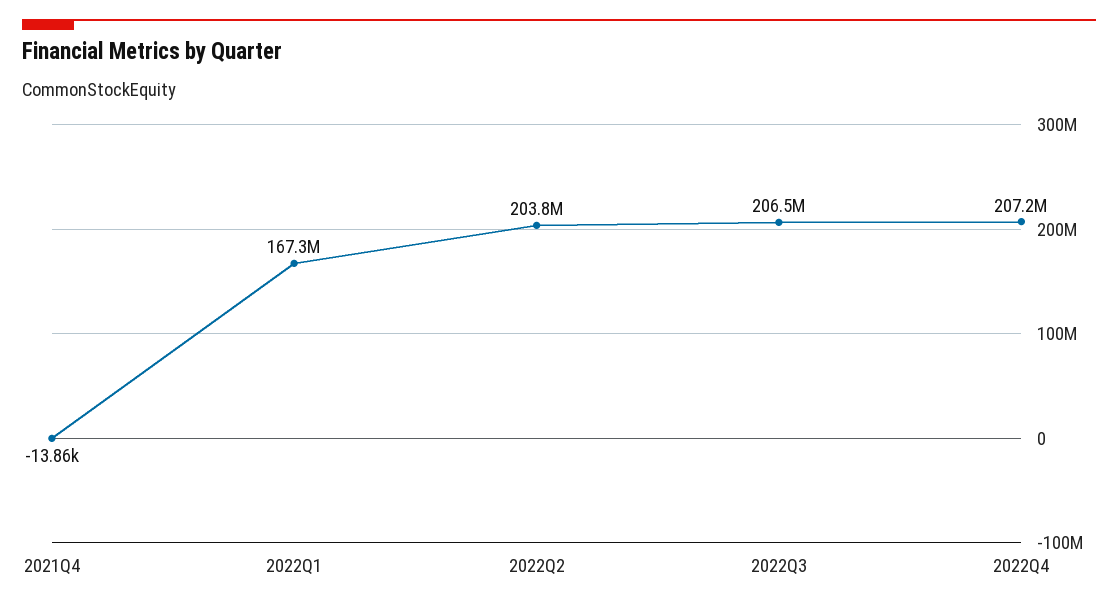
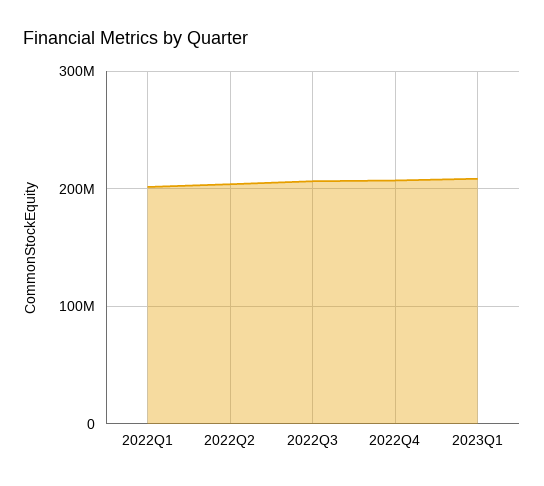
2021Q4: -13860 -> none
2022Q1: 167300000 -> 200000000
2023Q1: none -> 210000000

